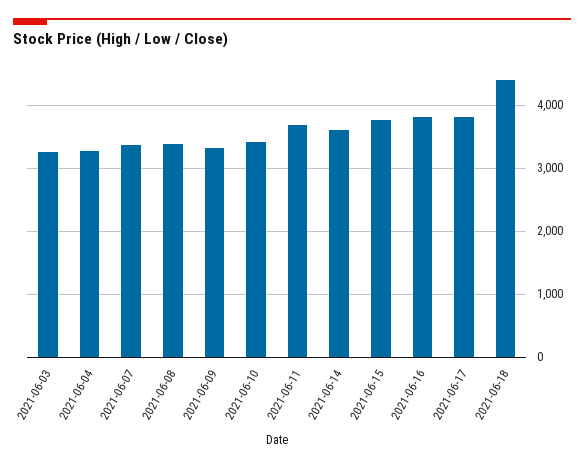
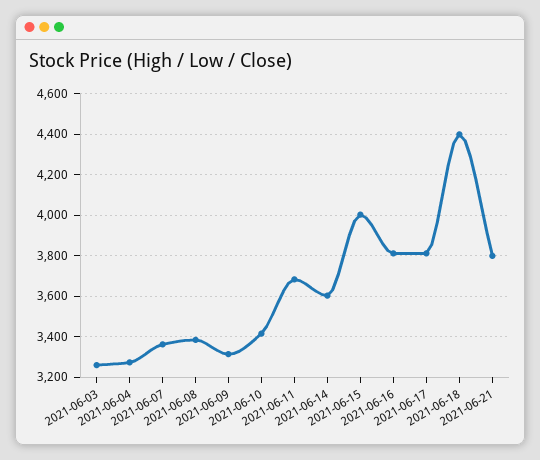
2021-06-15: 3800 -> 4000
2021-06-21: none -> 3800

